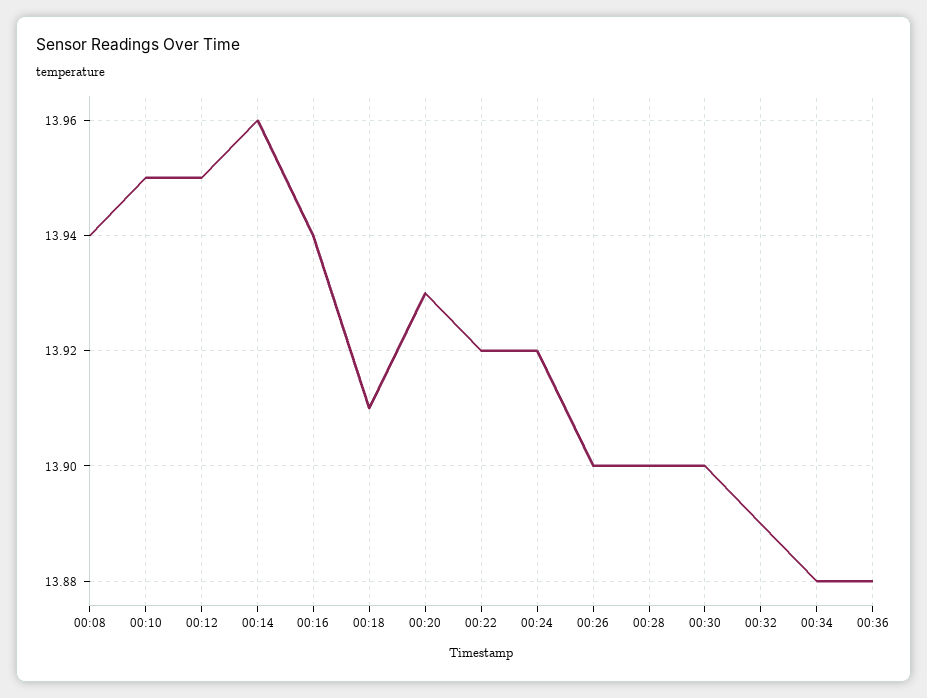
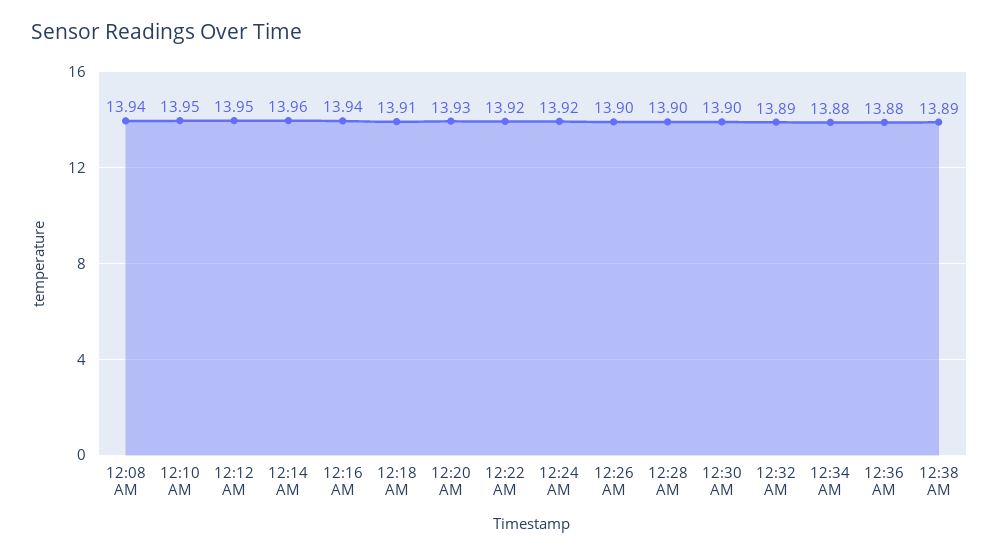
12:38 AM: none -> 13.89

